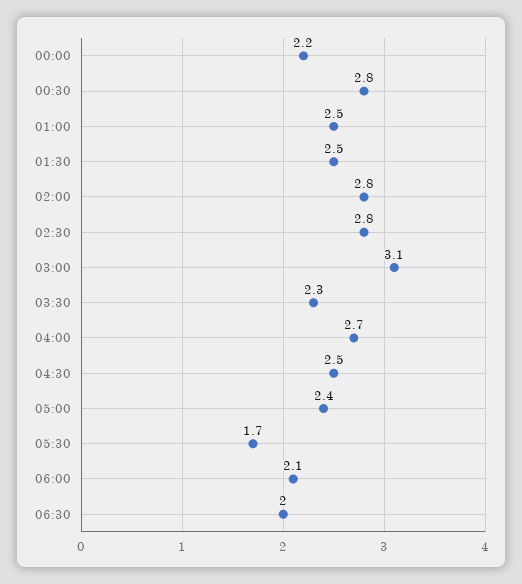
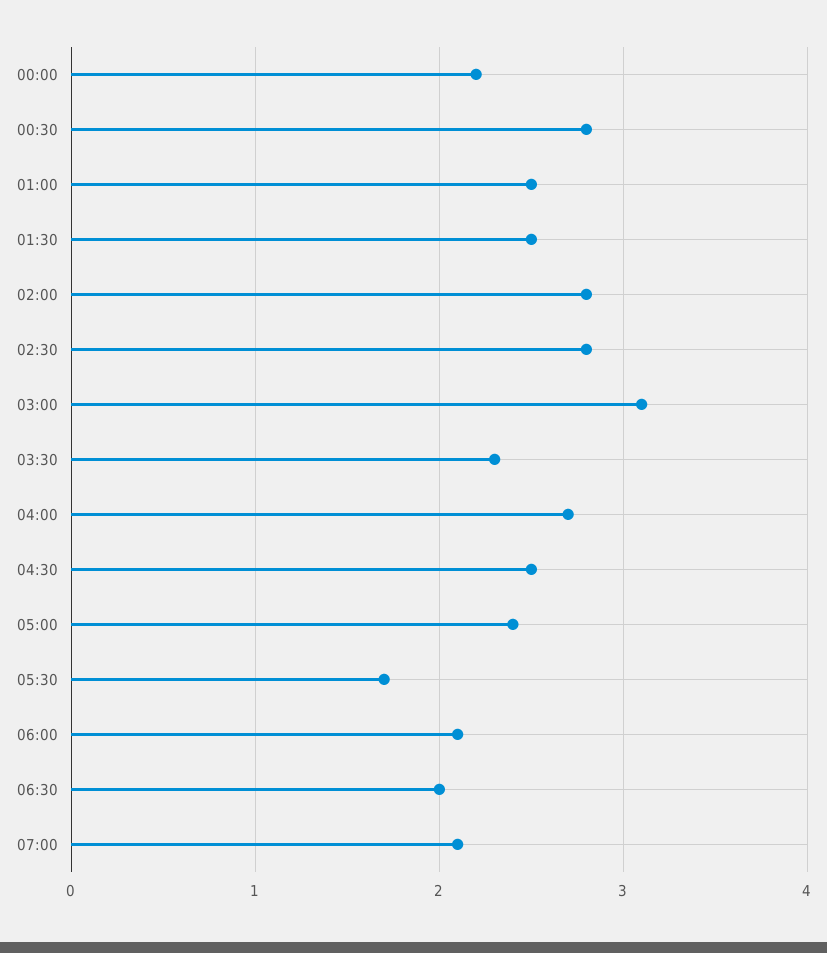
07:00: none -> 2.1

